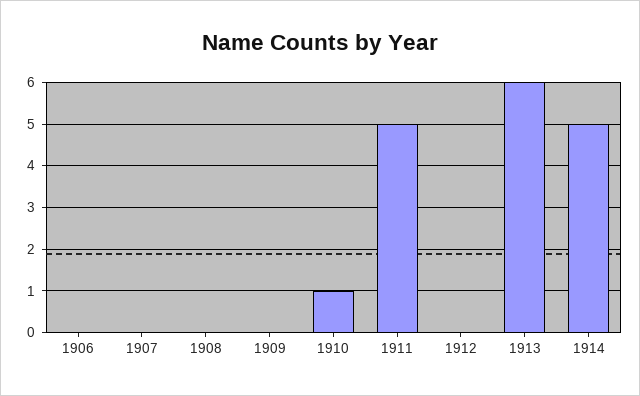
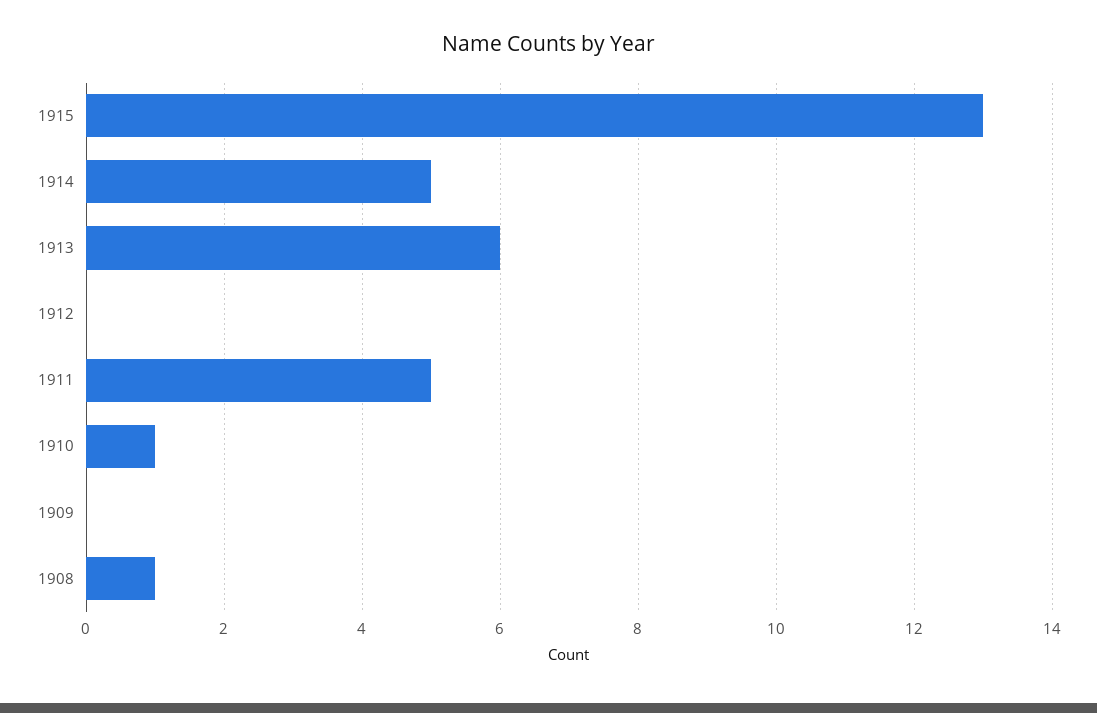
1906: 0 -> none
1907: 0 -> none
1908: 0 -> 1
1915: none -> 13

